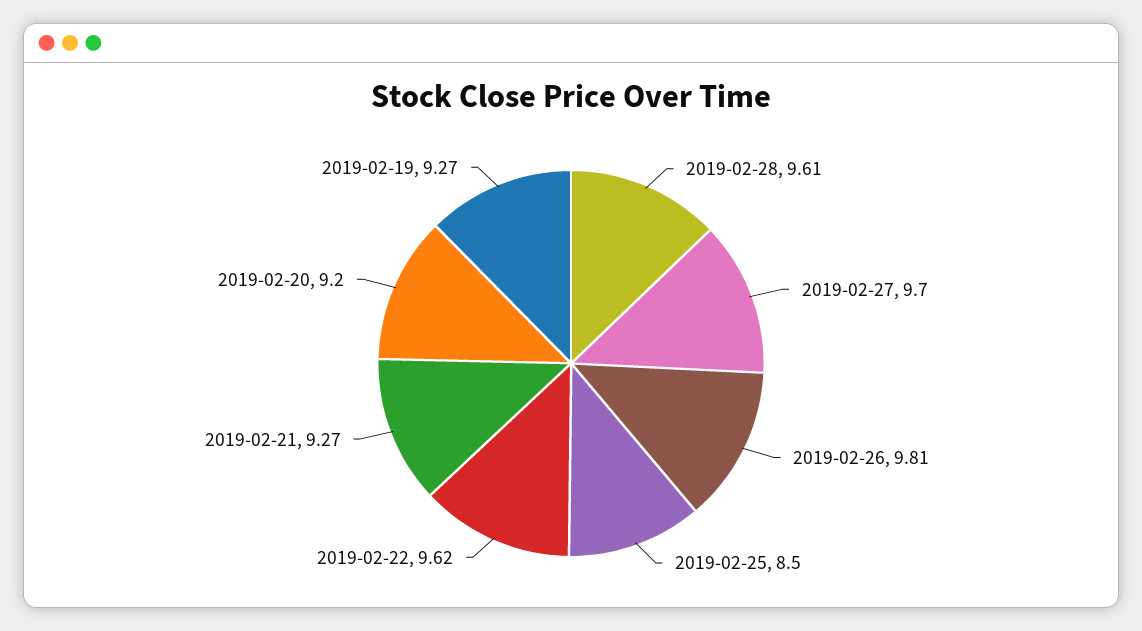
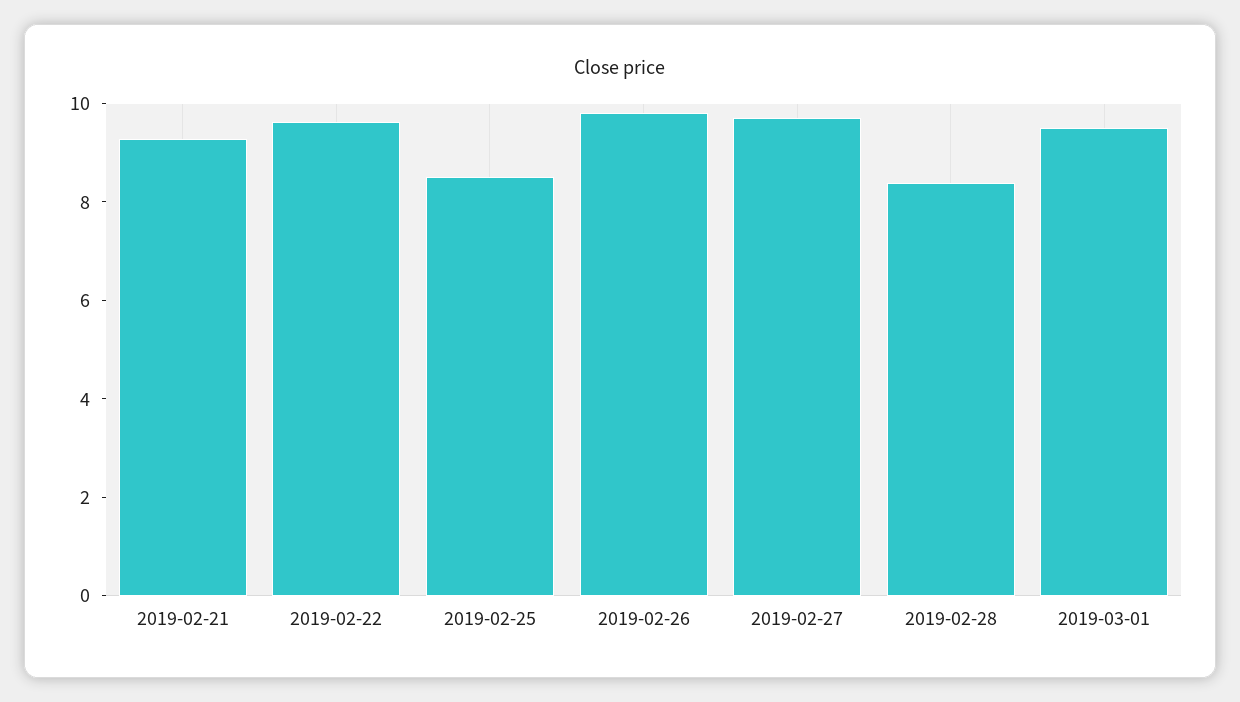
2019-02-28: 9.61 -> 8.5
2019-02-20: 9.2 -> none
2019-02-19: 9.27 -> none
2019-03-01: none -> 9.5

